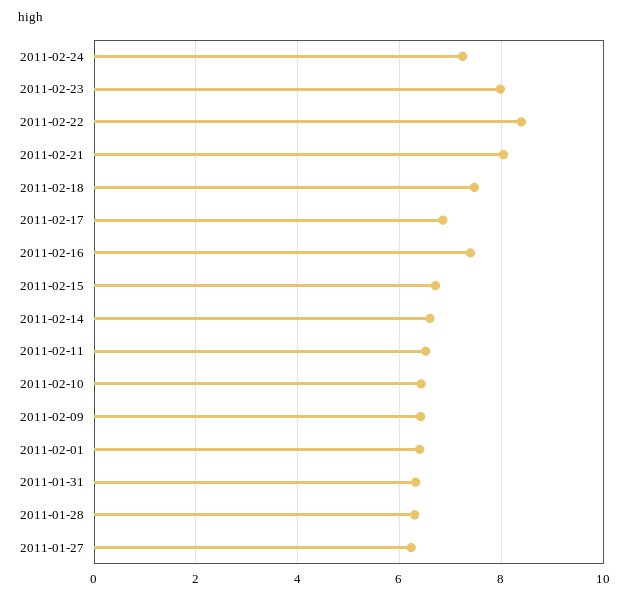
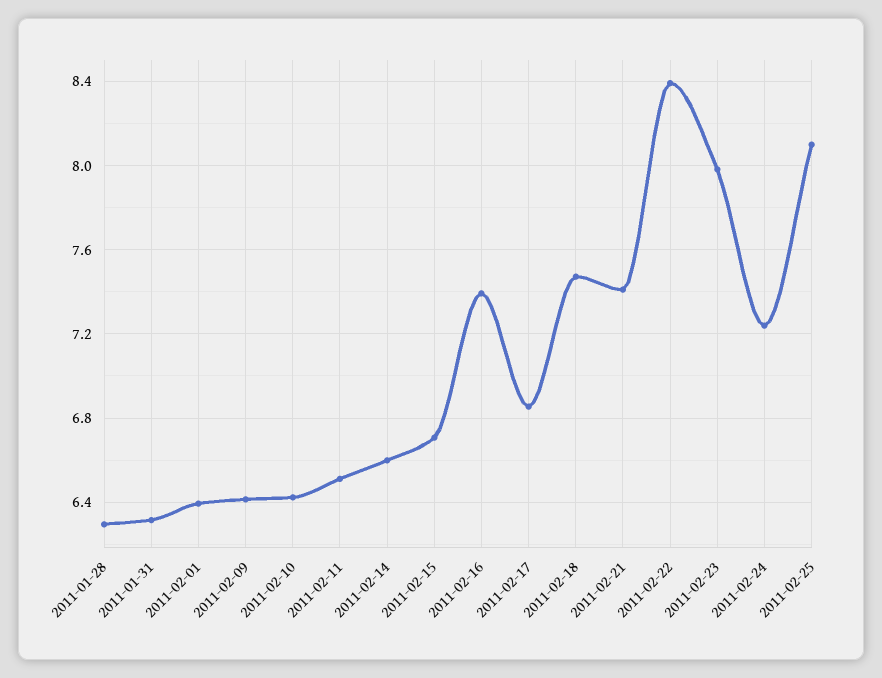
2011-02-21: 8 -> 7.4
2011-01-27: 6.2 -> none
2011-02-25: none -> 8.1

